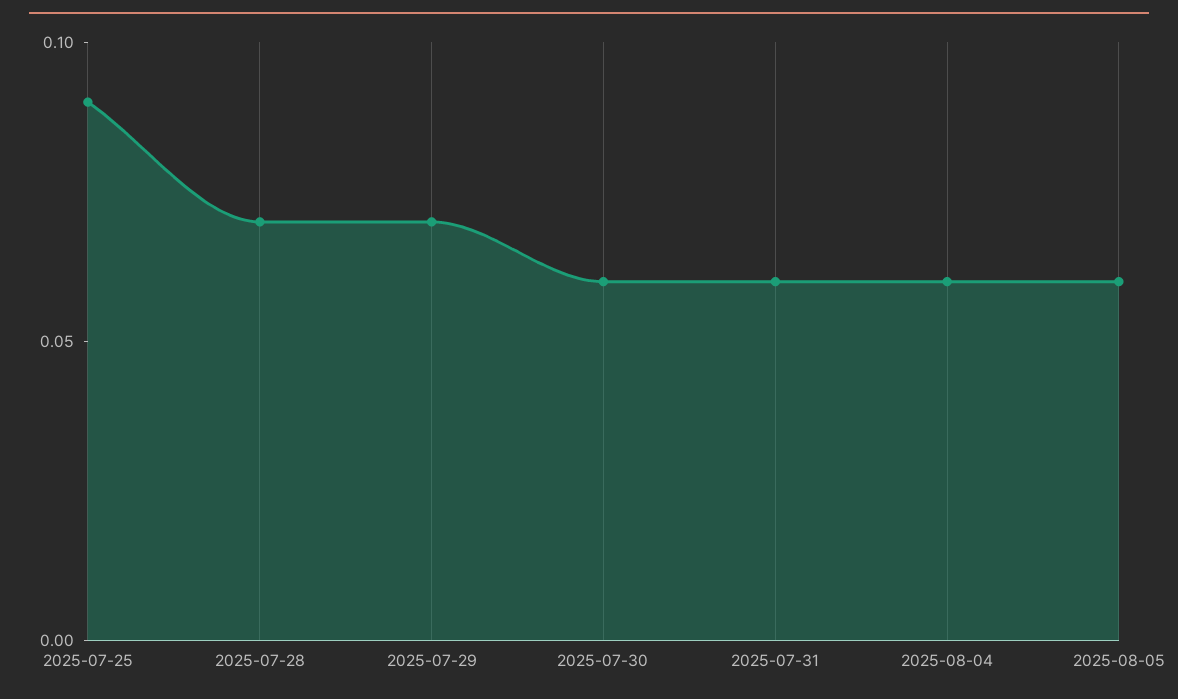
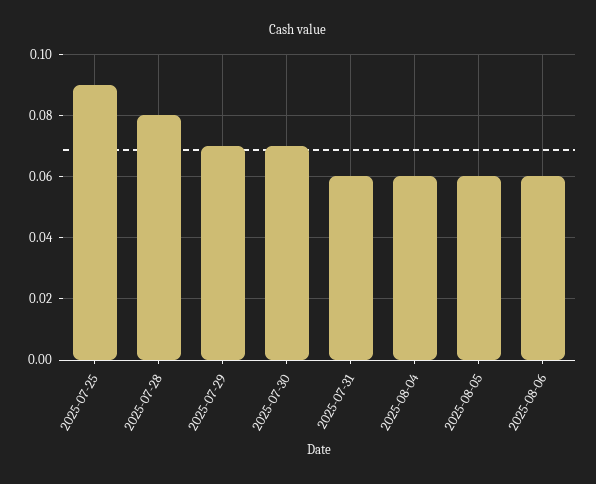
2025-07-28: 0.07 -> 0.08
2025-07-30: 0.06 -> 0.07
2025-08-06: none -> 0.06

